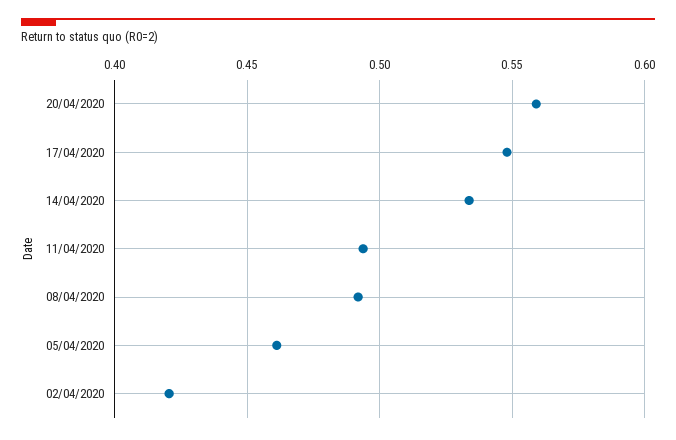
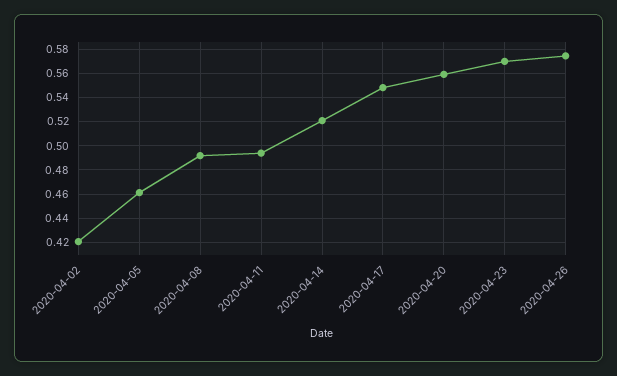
14/04/2020: 0.535 -> 0.52
2020-04-23: none -> 0.57
2020-04-26: none -> 0.575

